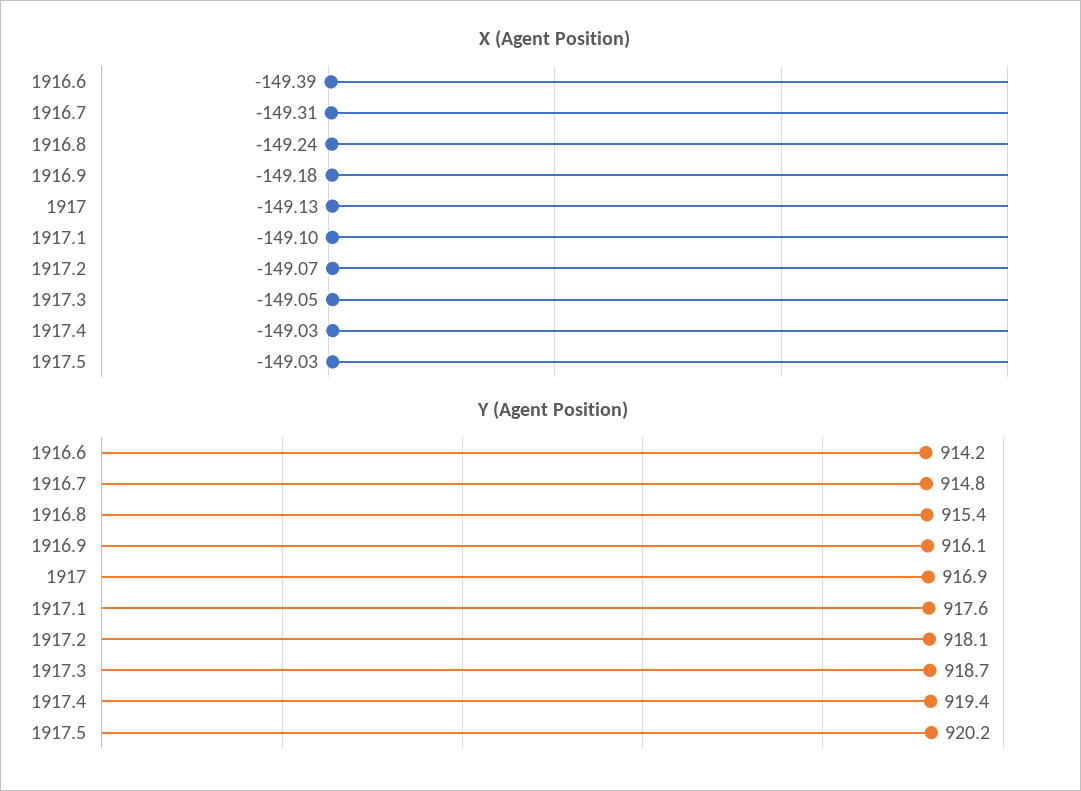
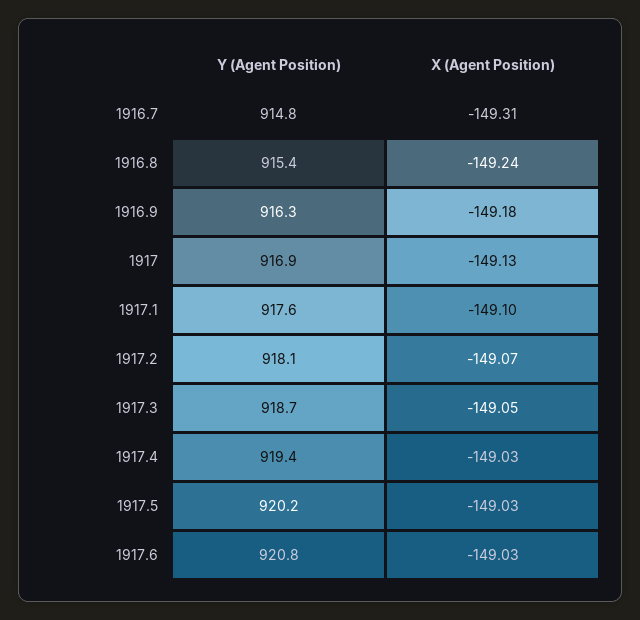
X (Agent Position), 1916.6: -149.39 -> none
Y (Agent Position), 1916.6: 914.2 -> none
Y (Agent Position), 1916.9: 916.1 -> 916.3
Y (Agent Position), 1917.6: none -> 920.8
X (Agent Position), 1917.6: none -> -149.03

